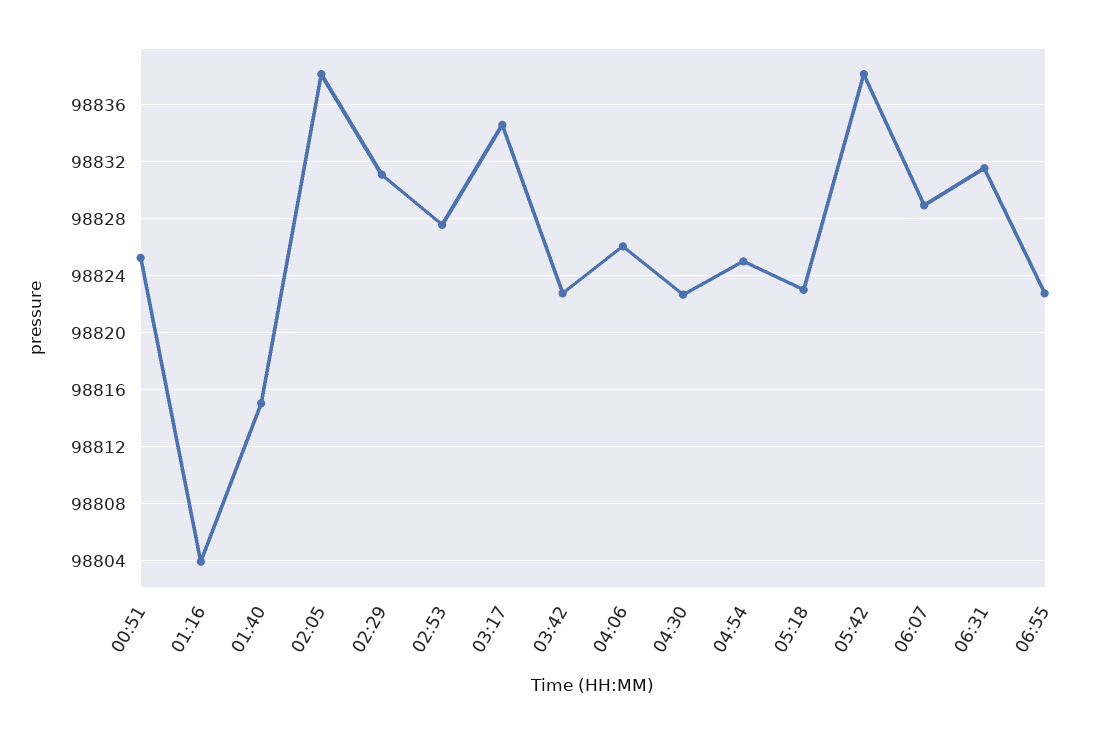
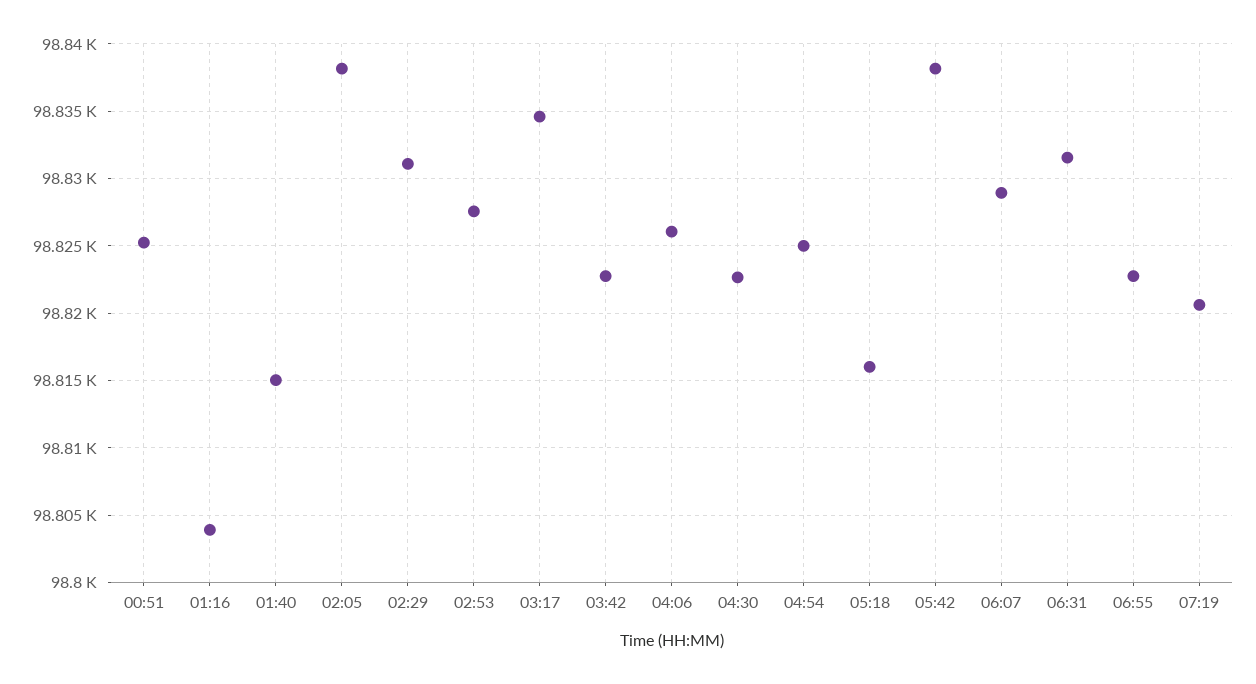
05:18: 98823 -> 98816
07:19: none -> 98820.5

